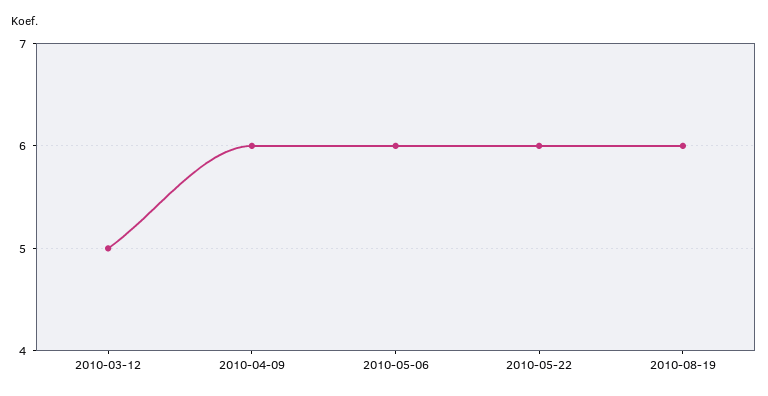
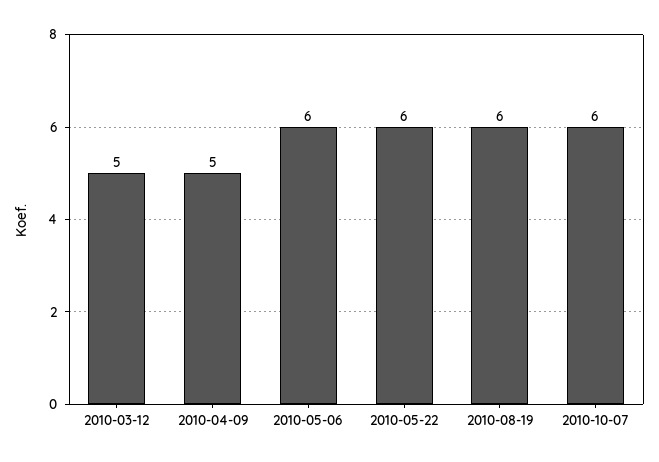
2010-04-09: 6 -> 5
2010-10-07: none -> 6

